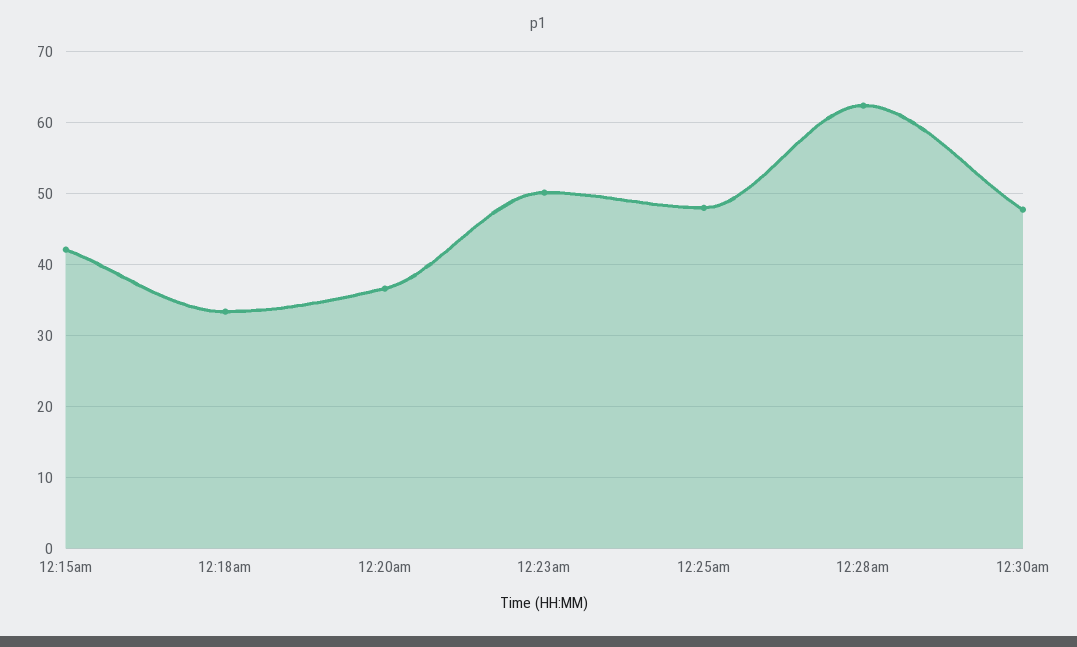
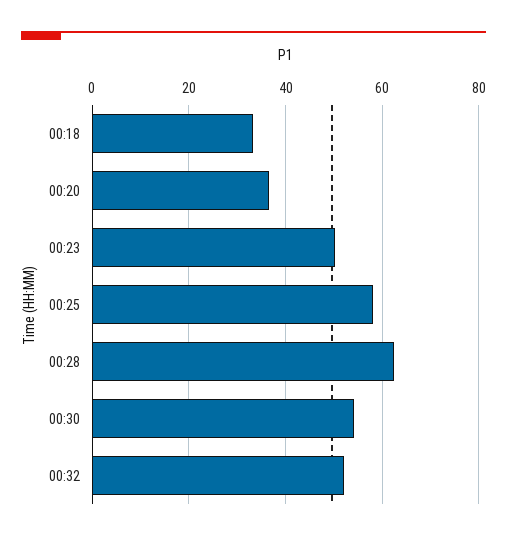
12:15am: 42 -> none
12:25am: 48 -> 58
12:30am: 48 -> 54
00:32: none -> 52

